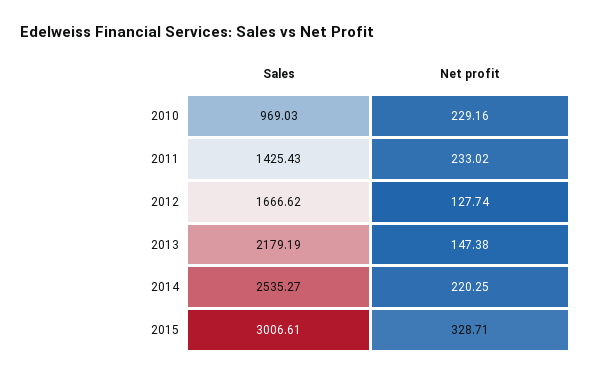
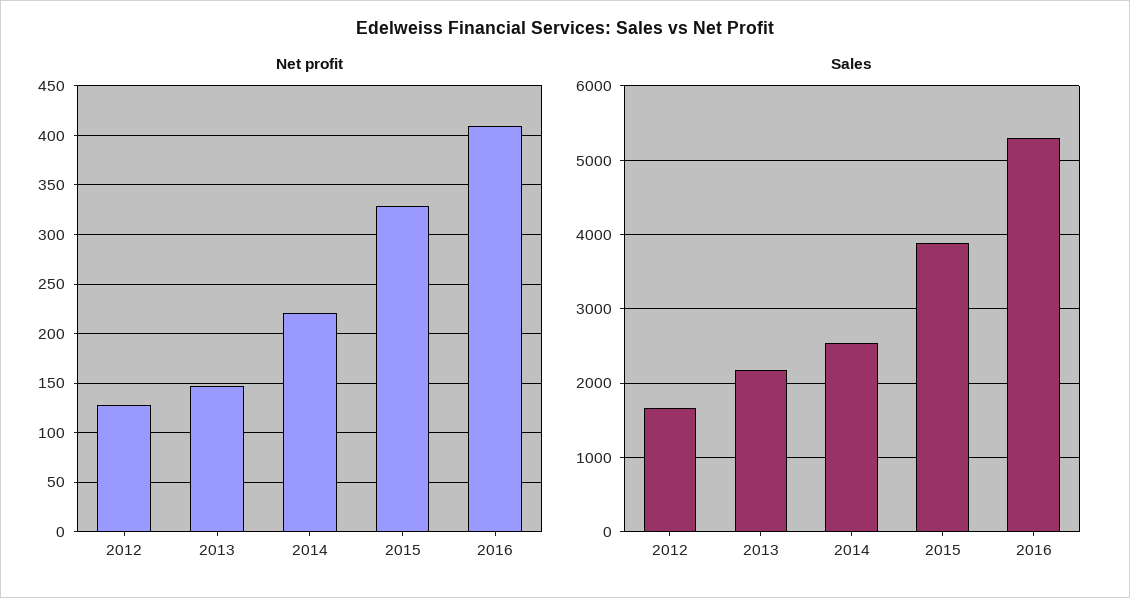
Sales, 2010: 969.03 -> none
Net profit, 2010: 229.16 -> none
Sales, 2011: 1425.43 -> none
Net profit, 2011: 233.02 -> none
Sales, 2015: 3006.61 -> 3900
Net profit, 2016: none -> 410
Sales, 2016: none -> 5300

